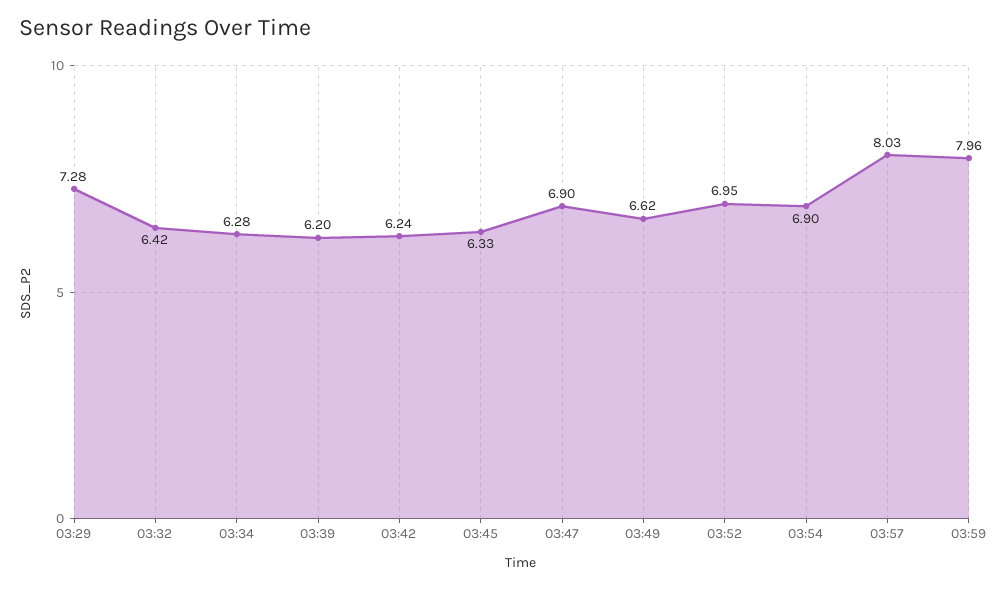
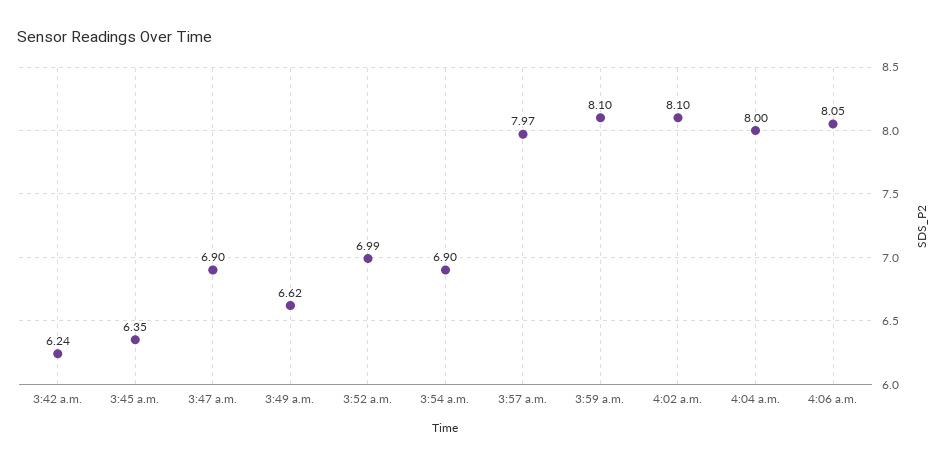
03:29: 7.28 -> none
03:32: 6.42 -> none
03:34: 6.28 -> none
03:39: 6.2 -> none
03:45: 6.33 -> 6.35
03:52: 6.95 -> 6.99
03:57: 8.03 -> 7.97
03:59: 7.96 -> 8.1
4:02 a.m.: none -> 8.1
4:04 a.m.: none -> 8
4:06 a.m.: none -> 8.05

